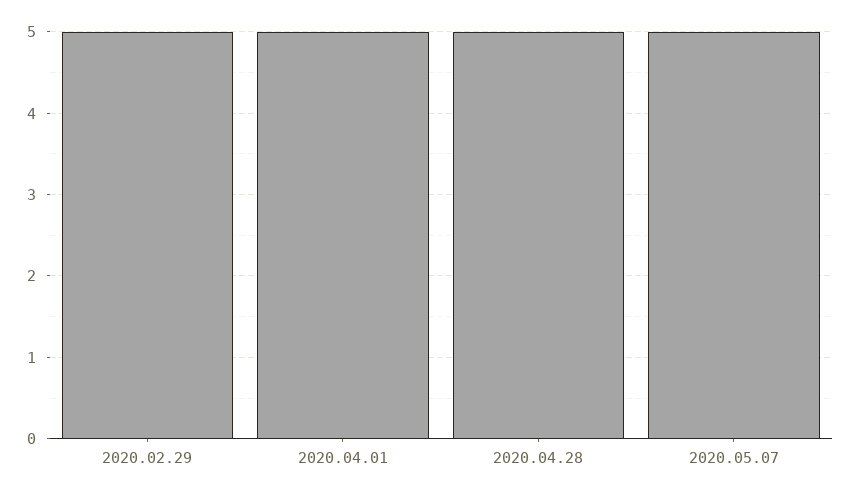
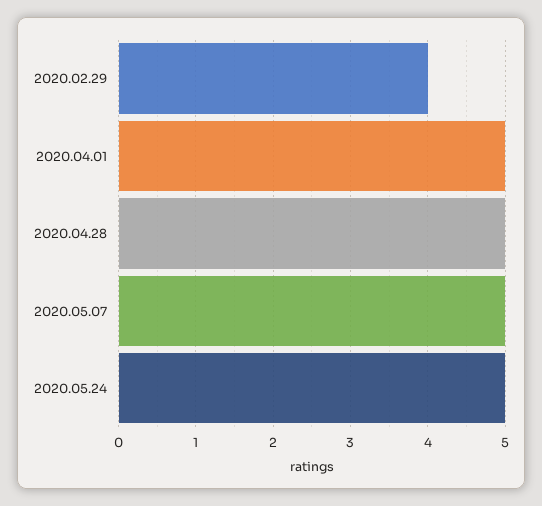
2020.02.29: 5 -> 4
2020.05.24: none -> 5

